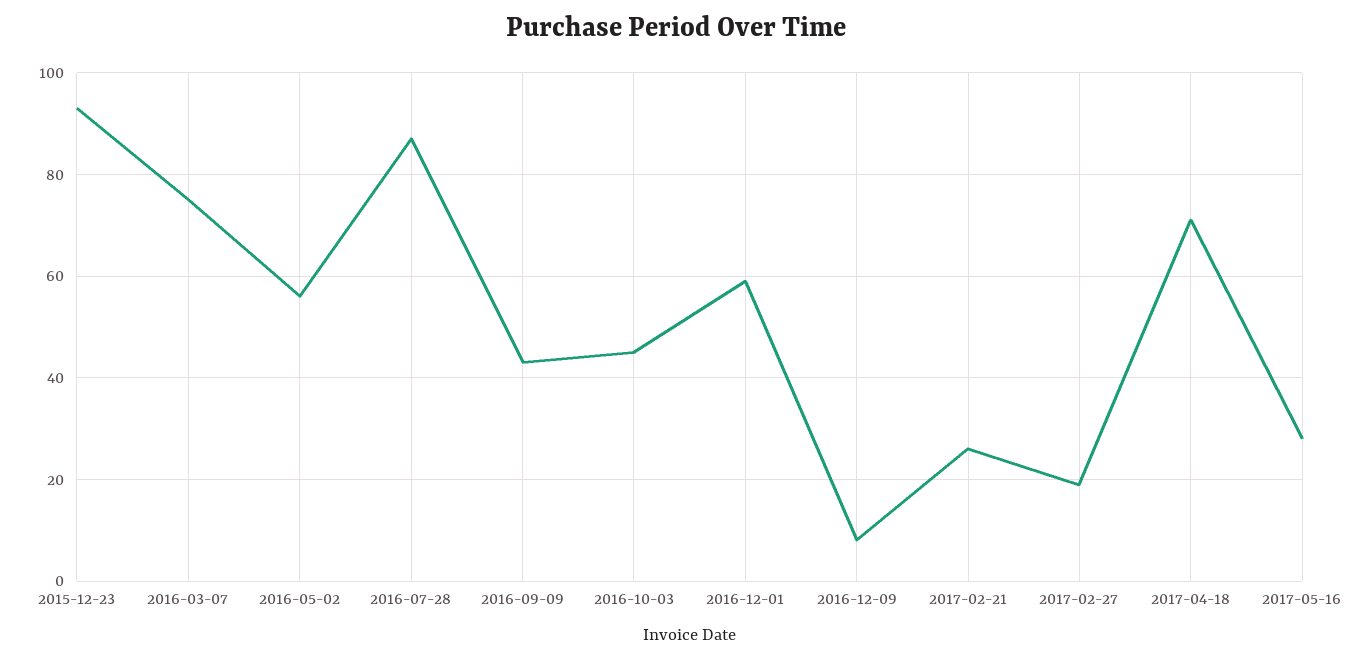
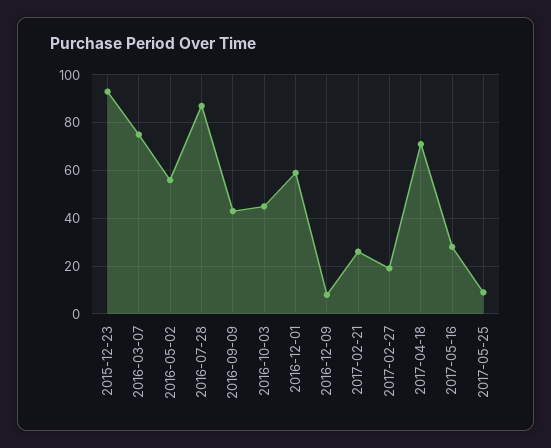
2017-05-25: none -> 10

